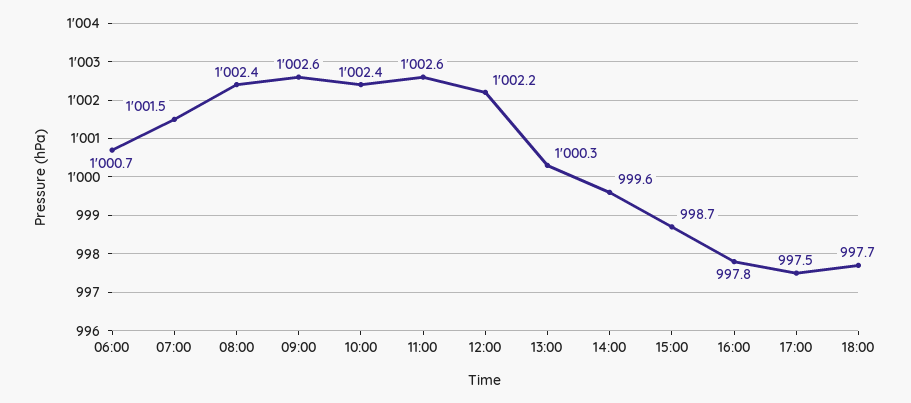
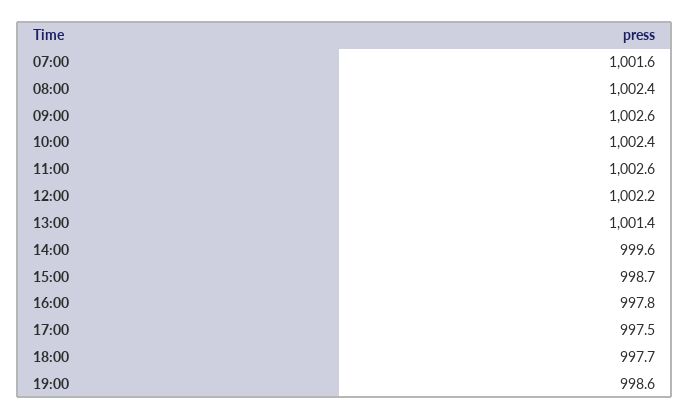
06:00: 1000.7 -> none
07:00: 1001.5 -> 1001.6
13:00: 1000.3 -> 1001.4
19:00: none -> 998.6

